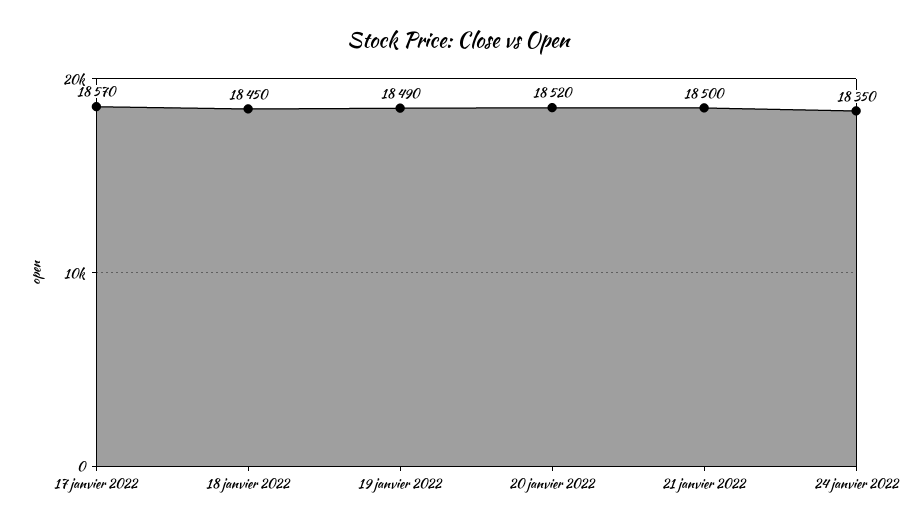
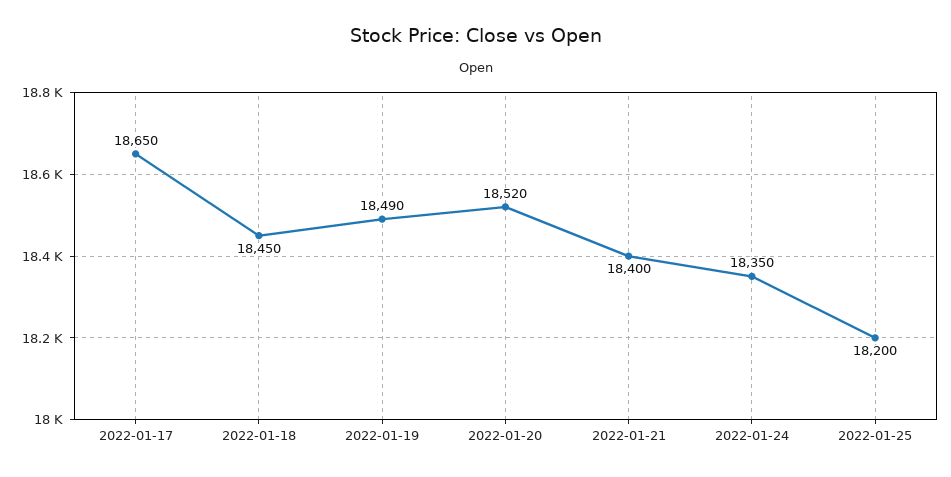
17 janvier 2022: 18570 -> 18650
21 janvier 2022: 18500 -> 18400
2022-01-25: none -> 18200

